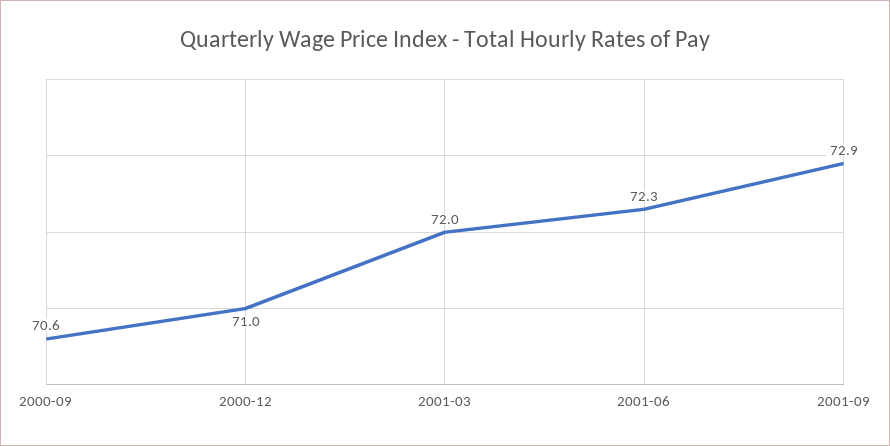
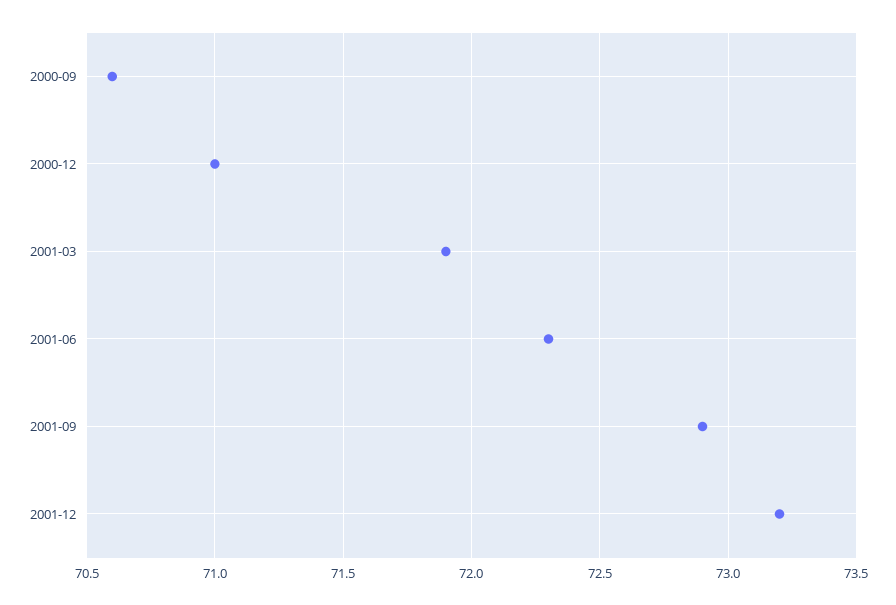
2001-03: 72 -> 71.9
2001-12: none -> 73.2

